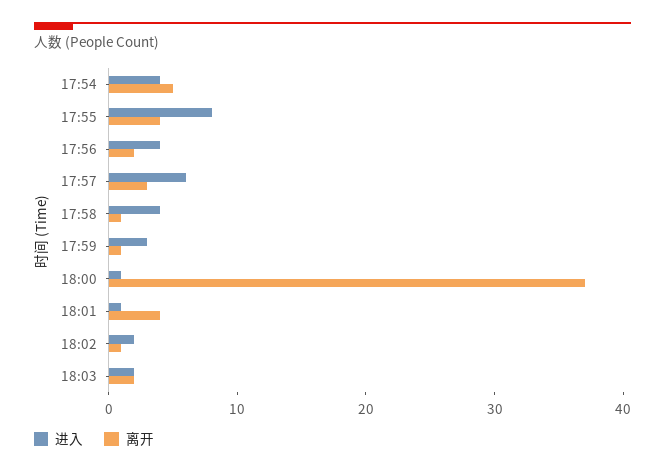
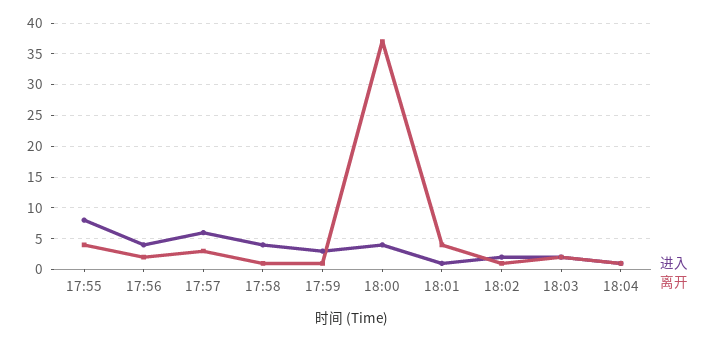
进入, 17:54: 4 -> none
离开, 17:54: 5 -> none
进入, 18:00: 1 -> 4
进入, 18:04: none -> 1
离开, 18:04: none -> 1

